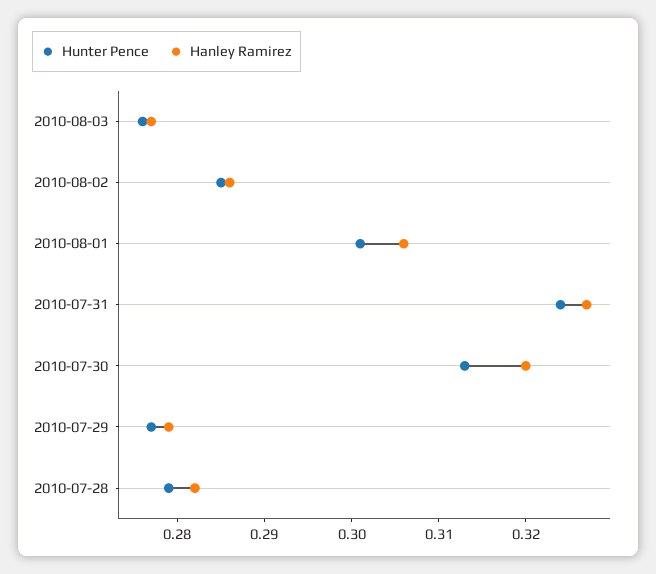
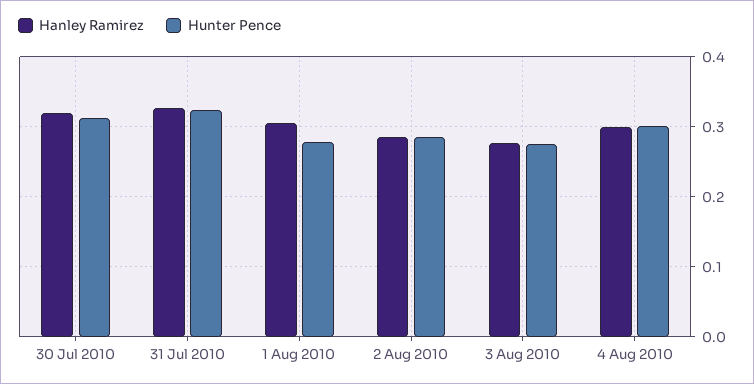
Hunter Pence, 2010-08-01: 0.301 -> 0.28
Hunter Pence, 2010-07-29: 0.277 -> none
Hanley Ramirez, 2010-07-29: 0.279 -> none
Hunter Pence, 2010-07-28: 0.279 -> none
Hanley Ramirez, 2010-07-28: 0.282 -> none
Hanley Ramirez, 4 Aug 2010: none -> 0.3
Hunter Pence, 4 Aug 2010: none -> 0.3

